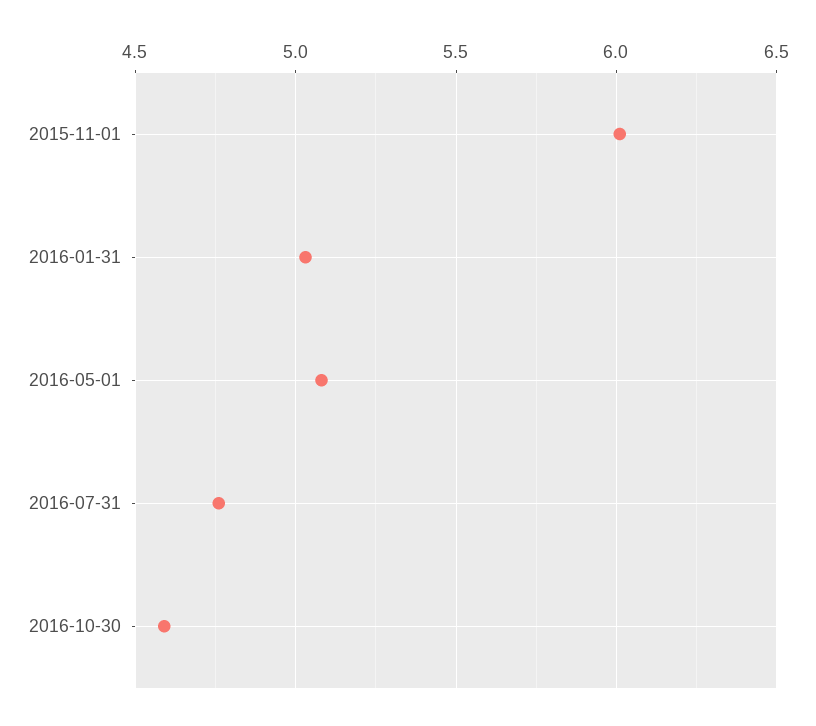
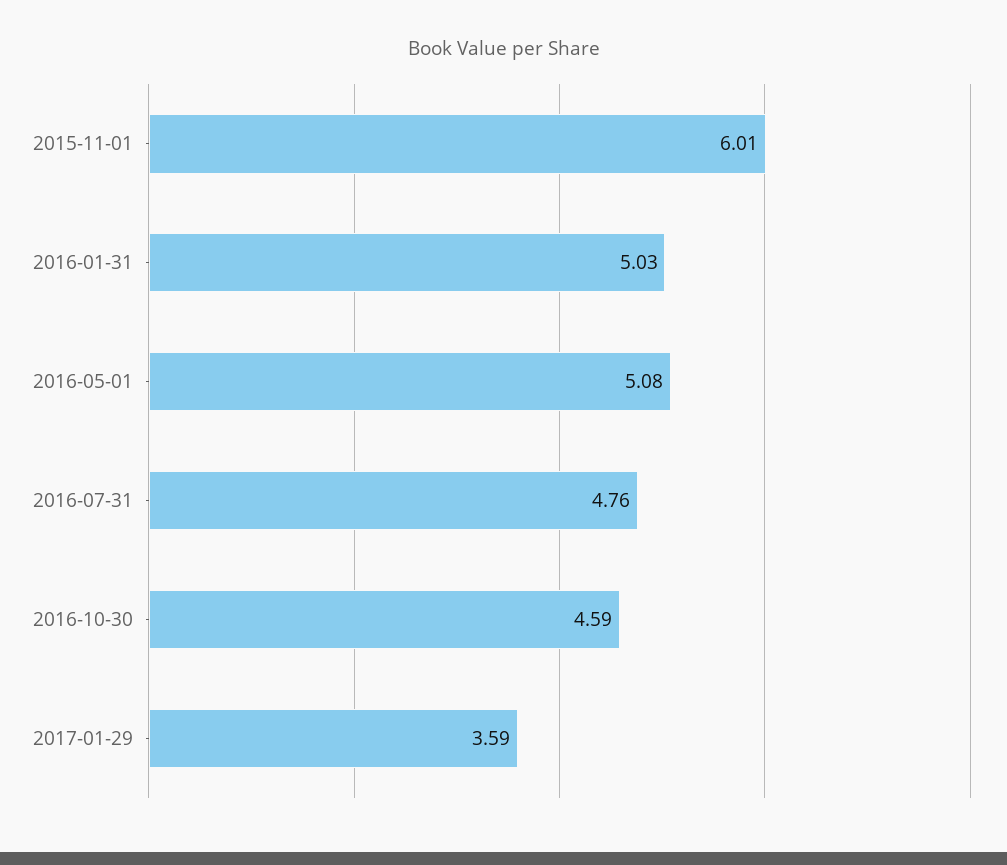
2017-01-29: none -> 3.59

